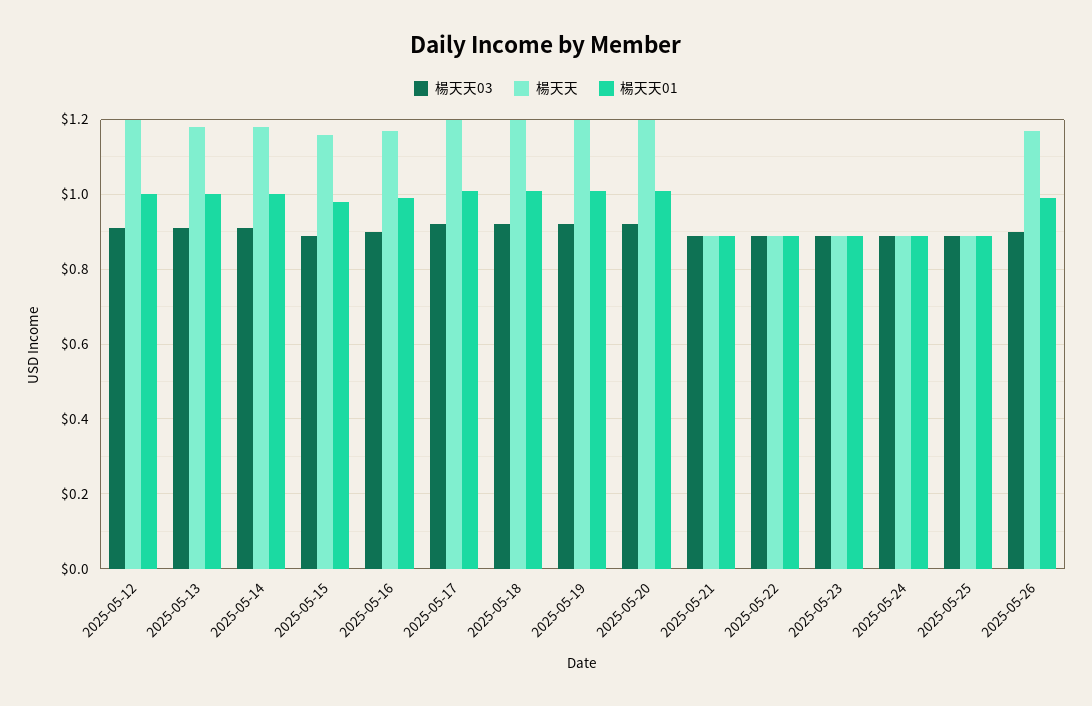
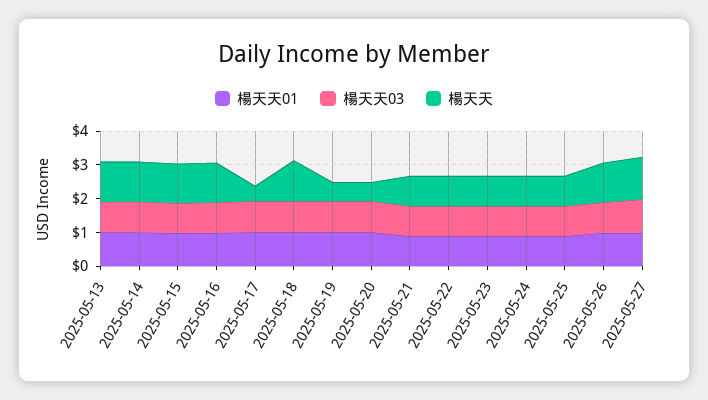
楊天天03, 2025-05-12: 0.9 -> none
楊天天, 2025-05-12: 1.2 -> none
楊天天01, 2025-05-12: 1 -> none
楊天天, 2025-05-17: 1.2 -> 0.5
楊天天, 2025-05-19: 1.2 -> 0.5
楊天天, 2025-05-20: 1.2 -> 0.5
楊天天01, 2025-05-27: none -> 1
楊天天03, 2025-05-27: none -> 1
楊天天, 2025-05-27: none -> 1.25

